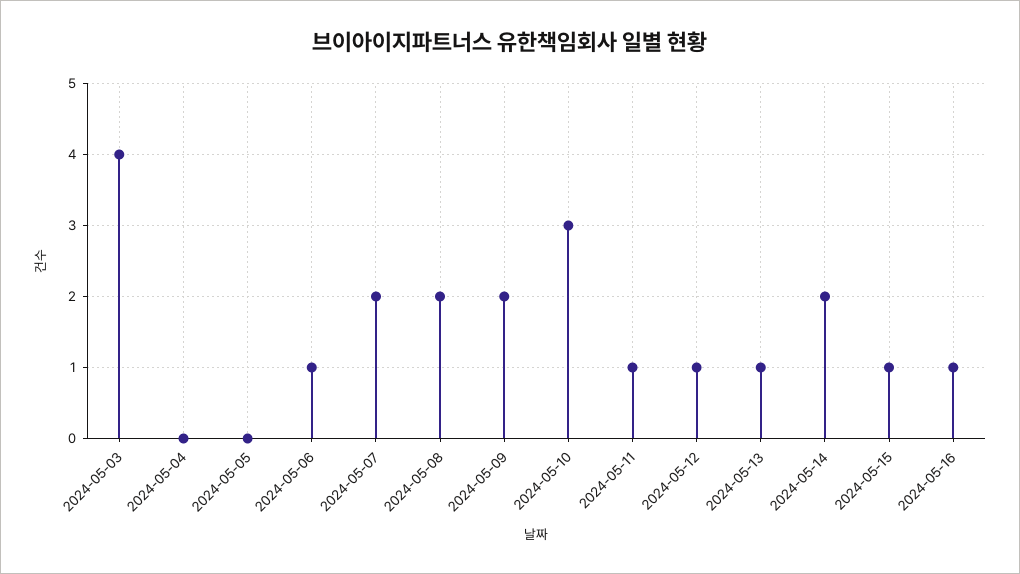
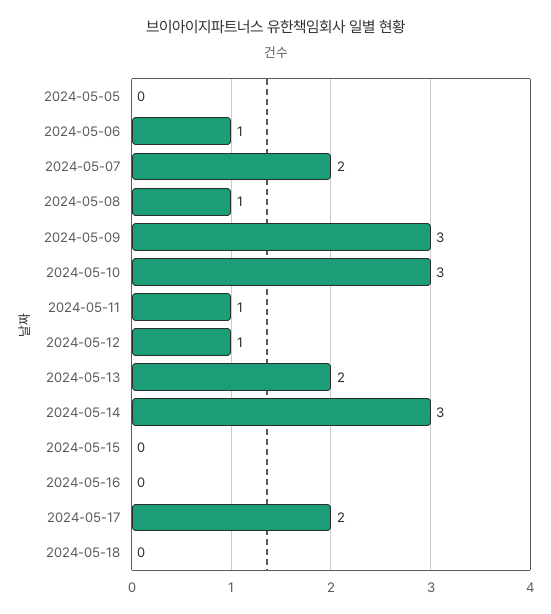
2024-05-03: 4 -> none
2024-05-04: 0 -> none
2024-05-08: 2 -> 1
2024-05-09: 2 -> 3
2024-05-13: 1 -> 2
2024-05-14: 2 -> 3
2024-05-15: 1 -> 0
2024-05-16: 1 -> 0
2024-05-17: none -> 2
2024-05-18: none -> 0

